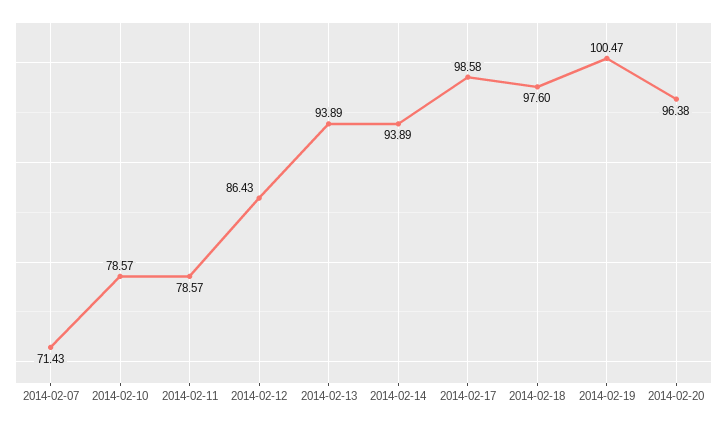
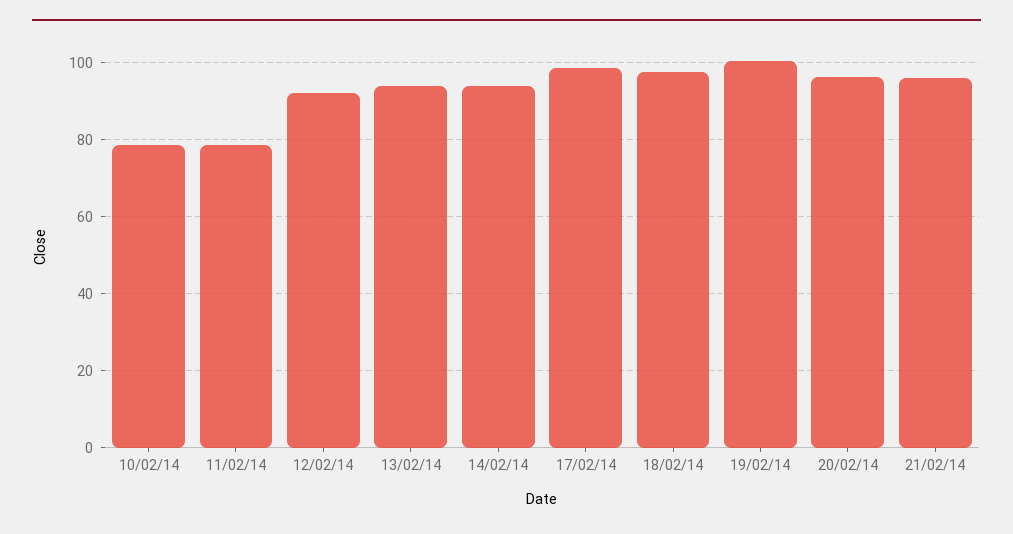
2014-02-07: 71.43 -> none
2014-02-12: 86.43 -> 92
21/02/14: none -> 96

